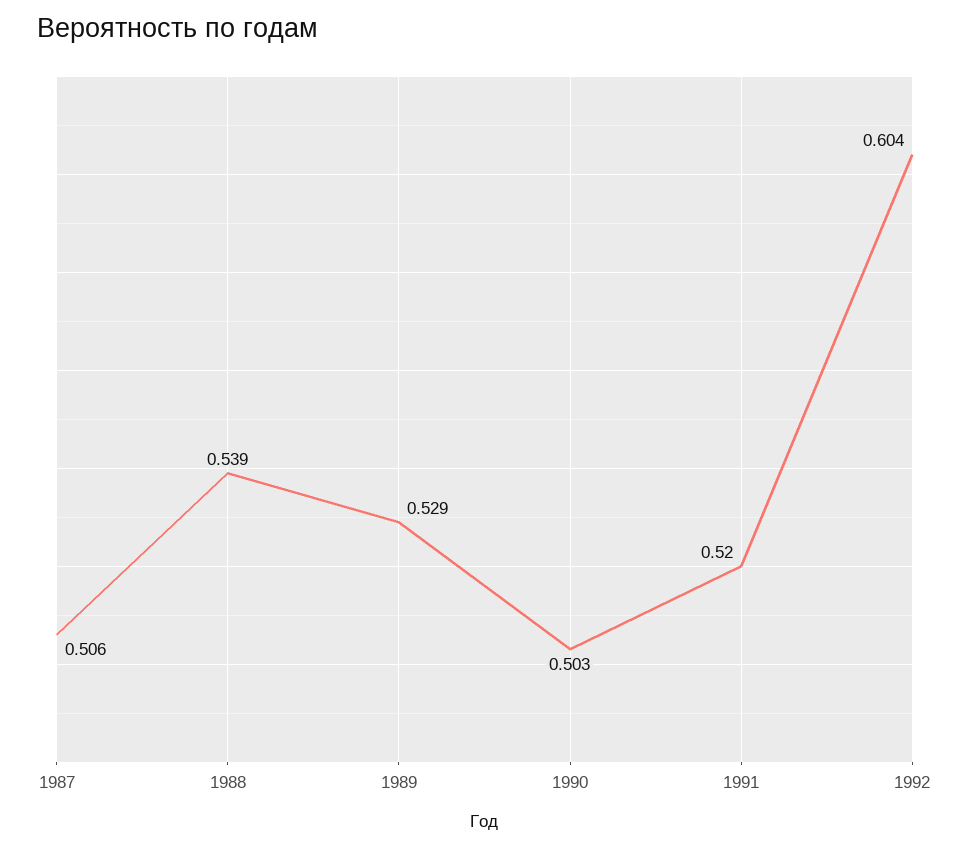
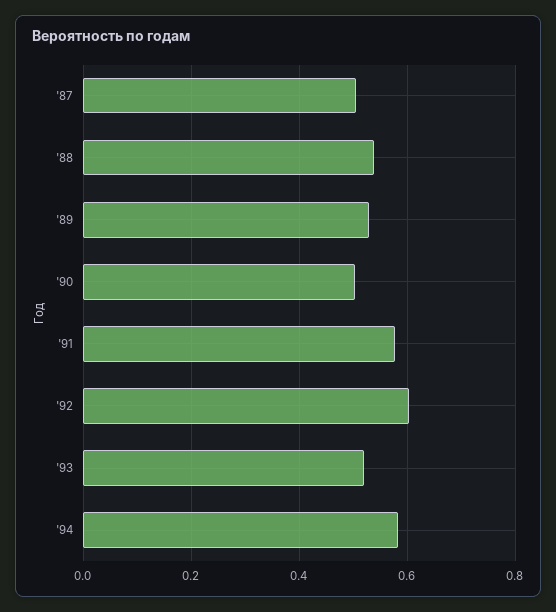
1991: 0.52 -> 0.58
'93: none -> 0.52
'94: none -> 0.58

